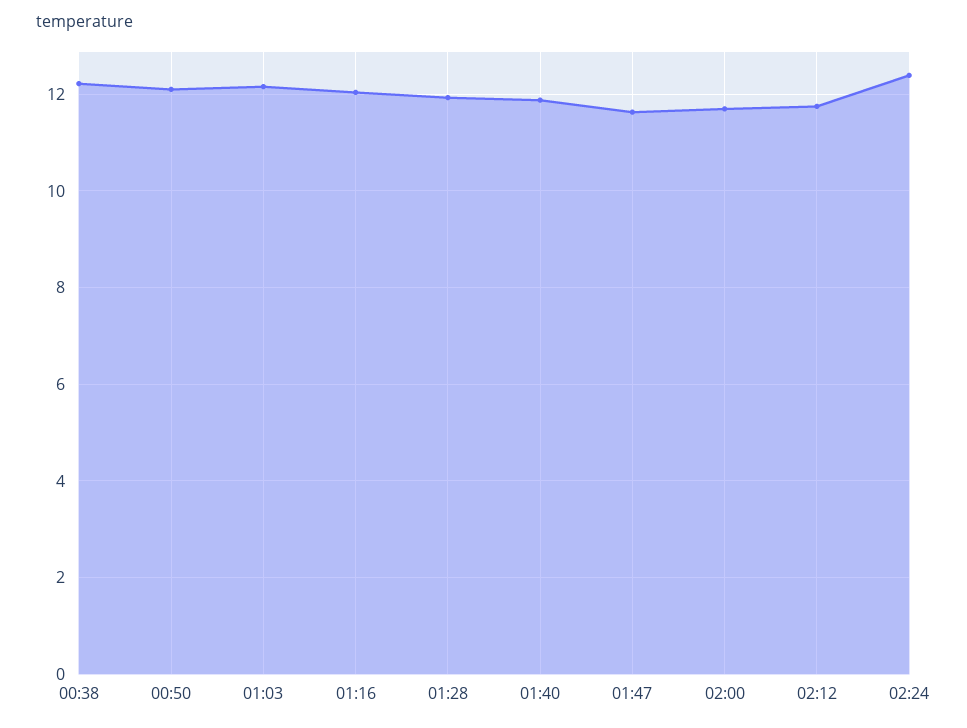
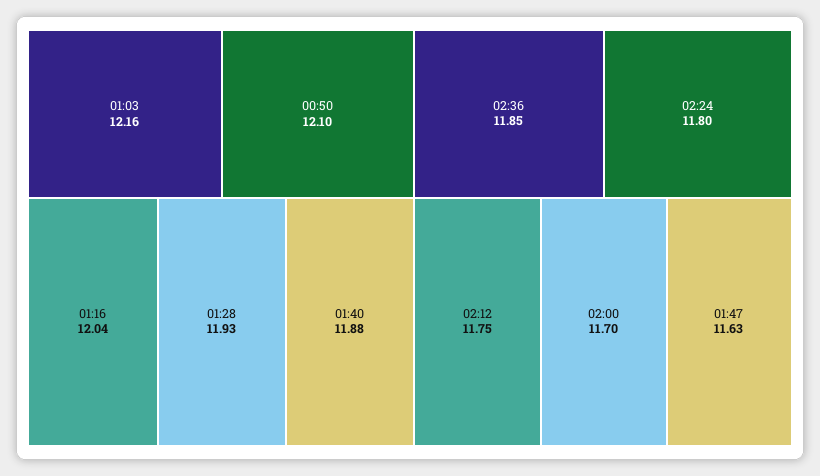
00:38: 12.2 -> none
02:24: 12.4 -> 11.8
02:36: none -> 11.85

